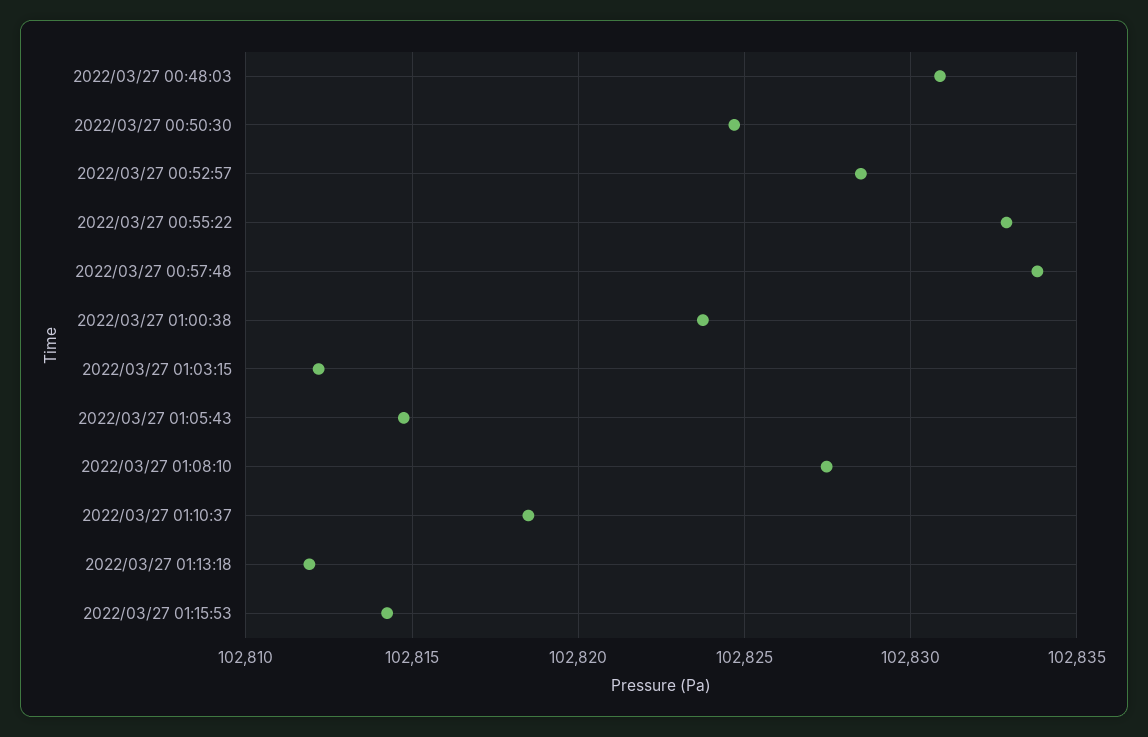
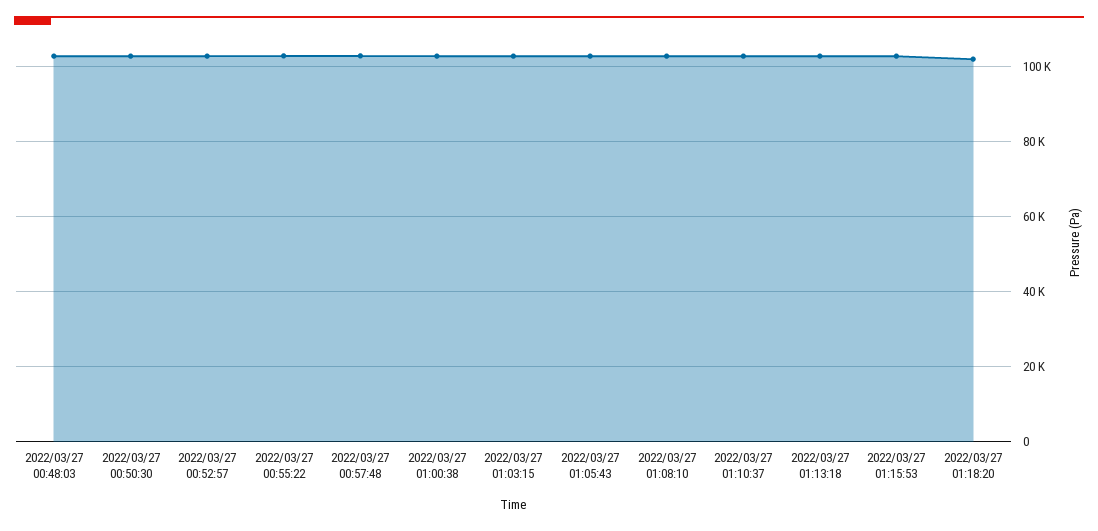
2022/03/27 01:18:20: none -> 102000

